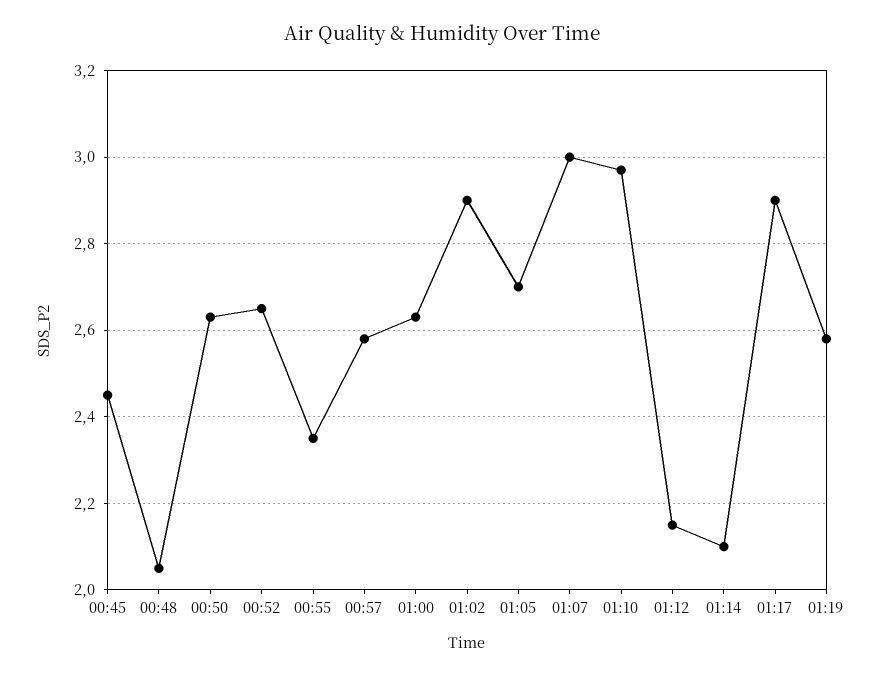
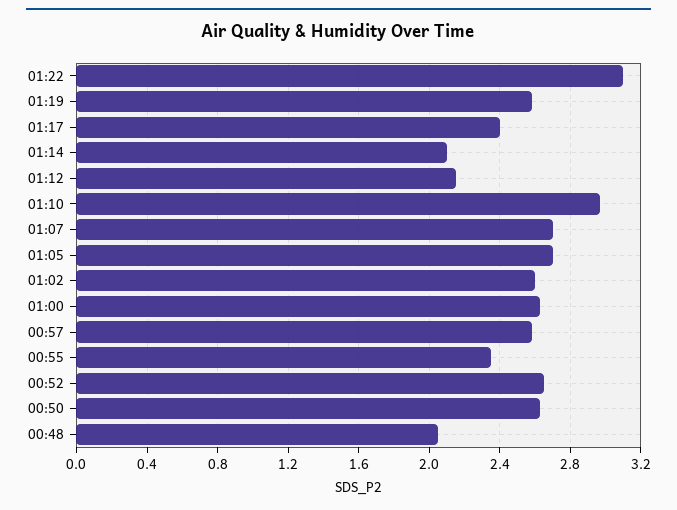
00:45: 2.45 -> none
01:02: 2.9 -> 2.6
01:07: 3 -> 2.7
01:17: 2.9 -> 2.4
01:22: none -> 3.1

